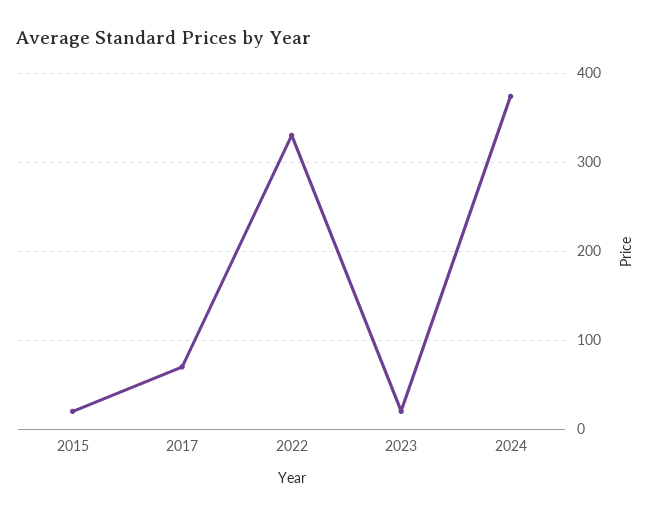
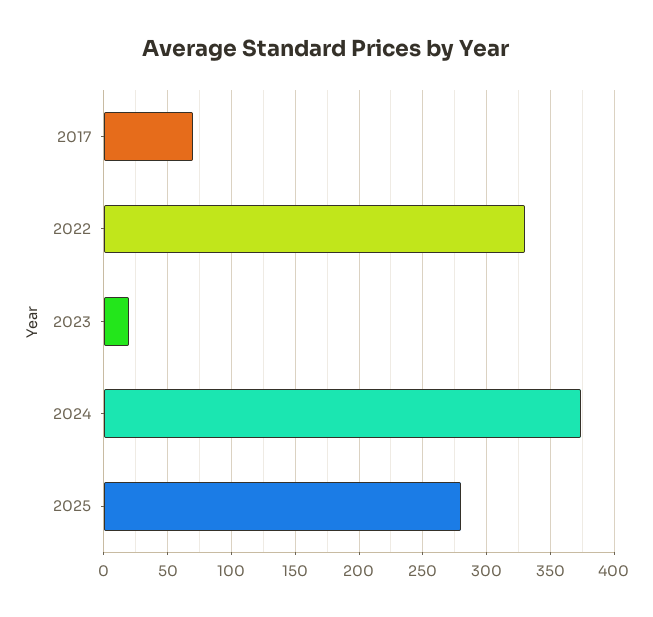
2015: 20 -> none
2025: none -> 280

